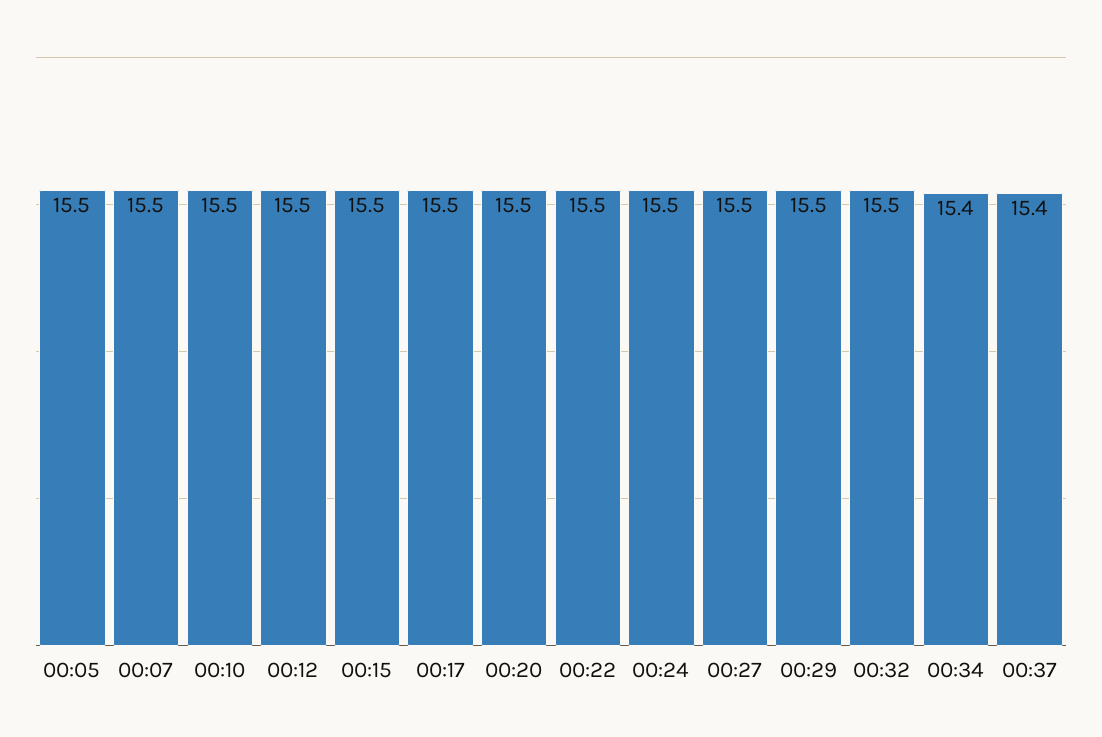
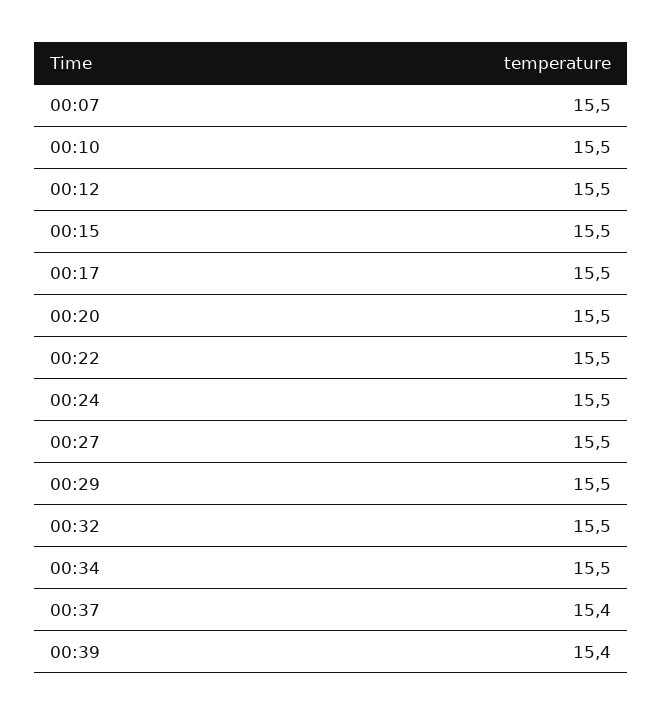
00:05: 15.5 -> none
00:34: 15.4 -> 15.5
00:39: none -> 15.4

